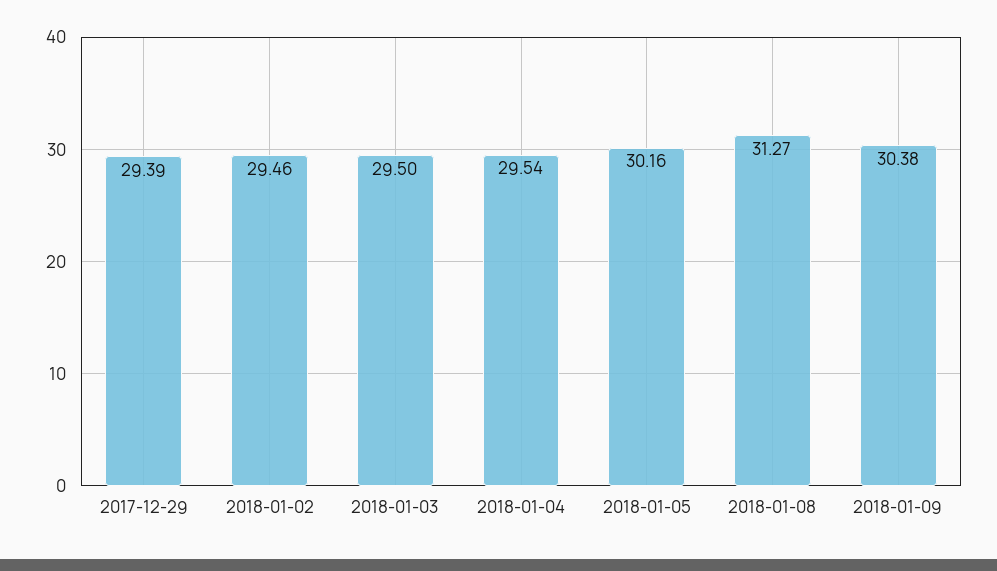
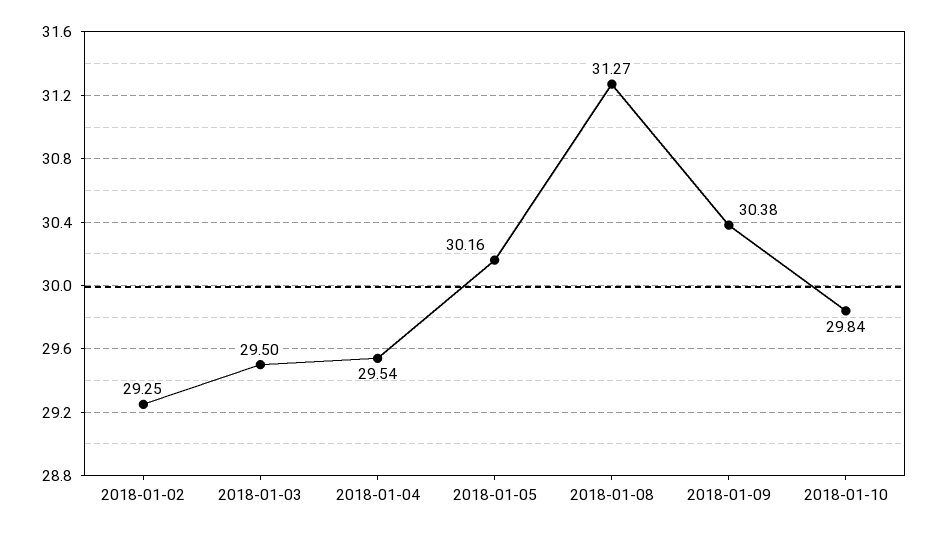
2017-12-29: 29.39 -> none
2018-01-02: 29.46 -> 29.25
2018-01-10: none -> 29.84

